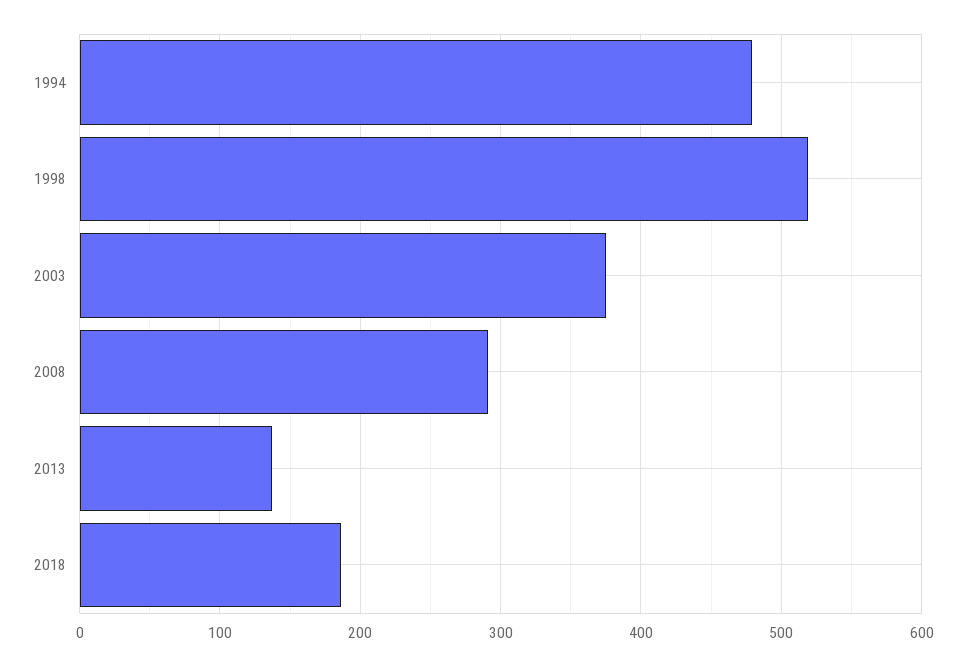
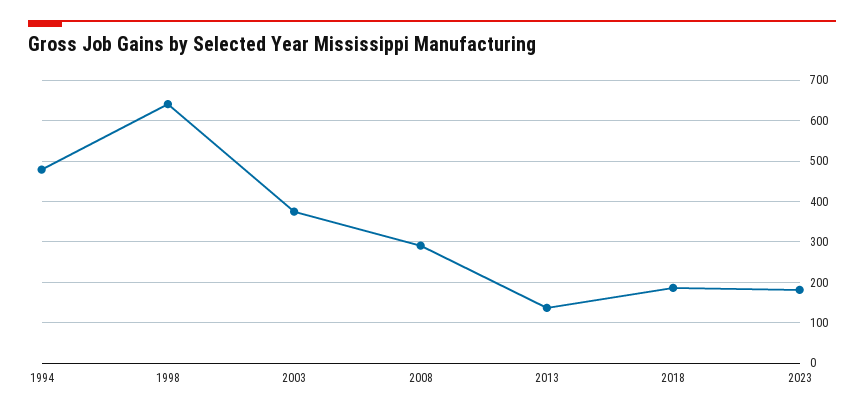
1998: 520 -> 640
2023: none -> 180

